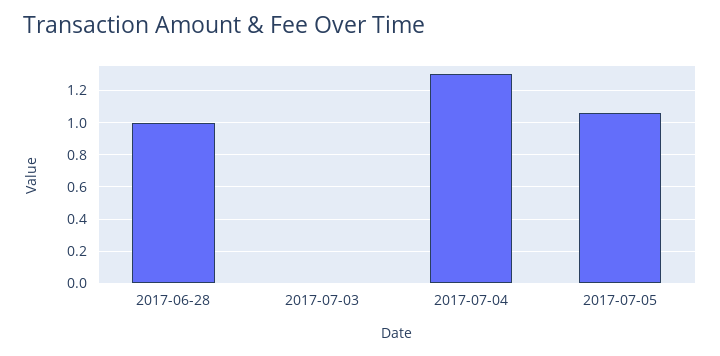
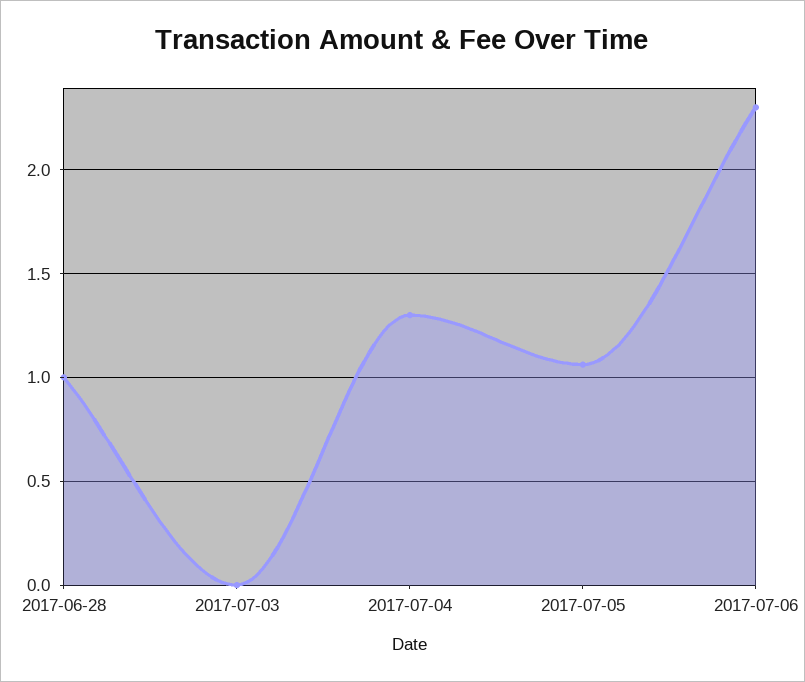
2017-07-06: none -> 2.3

